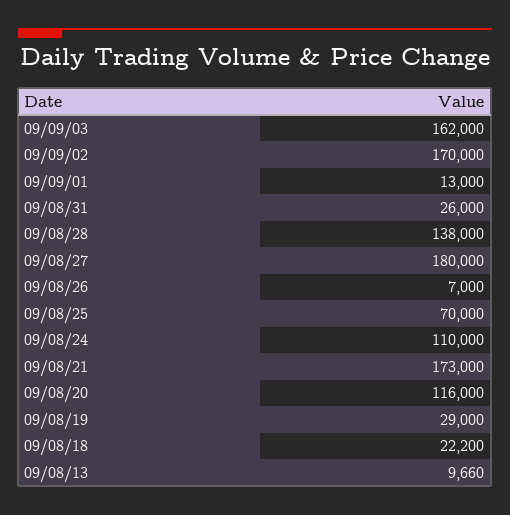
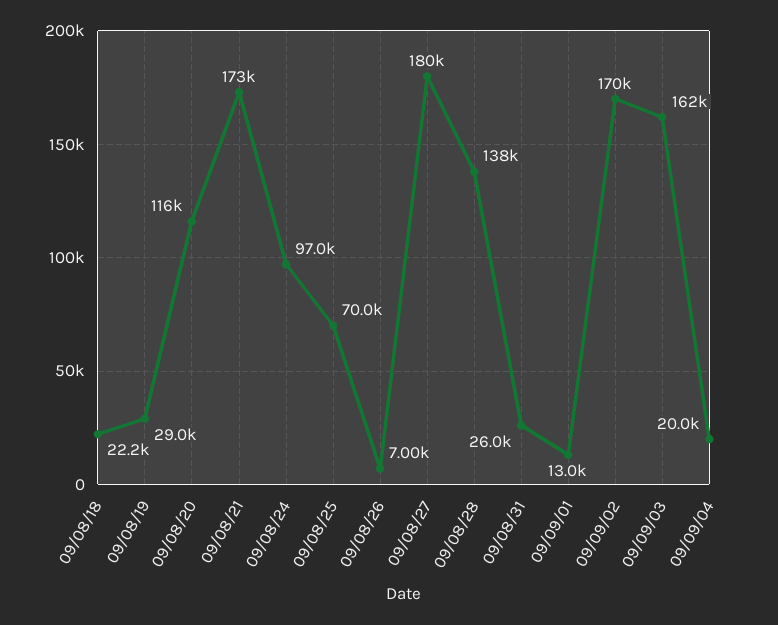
09/08/24: 110000 -> 97000
09/08/13: 9660 -> none
09/09/04: none -> 20000

